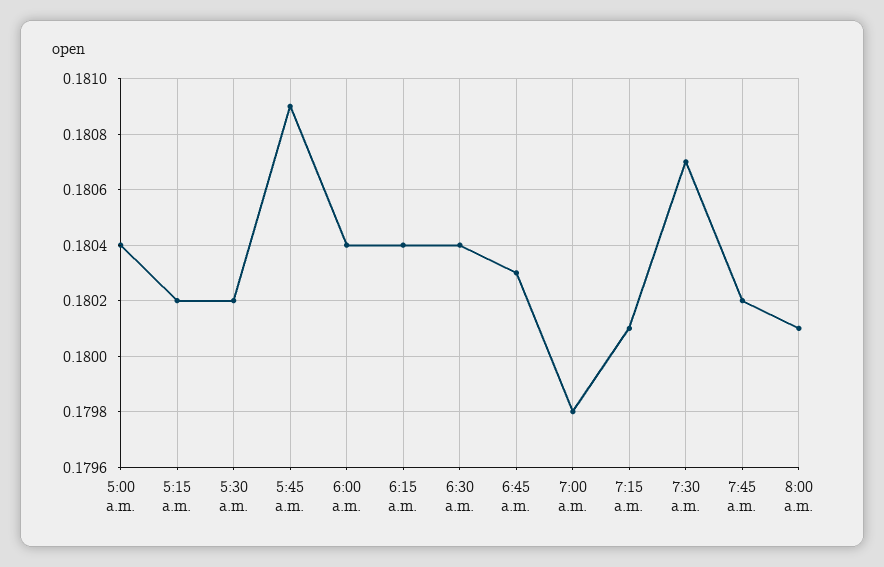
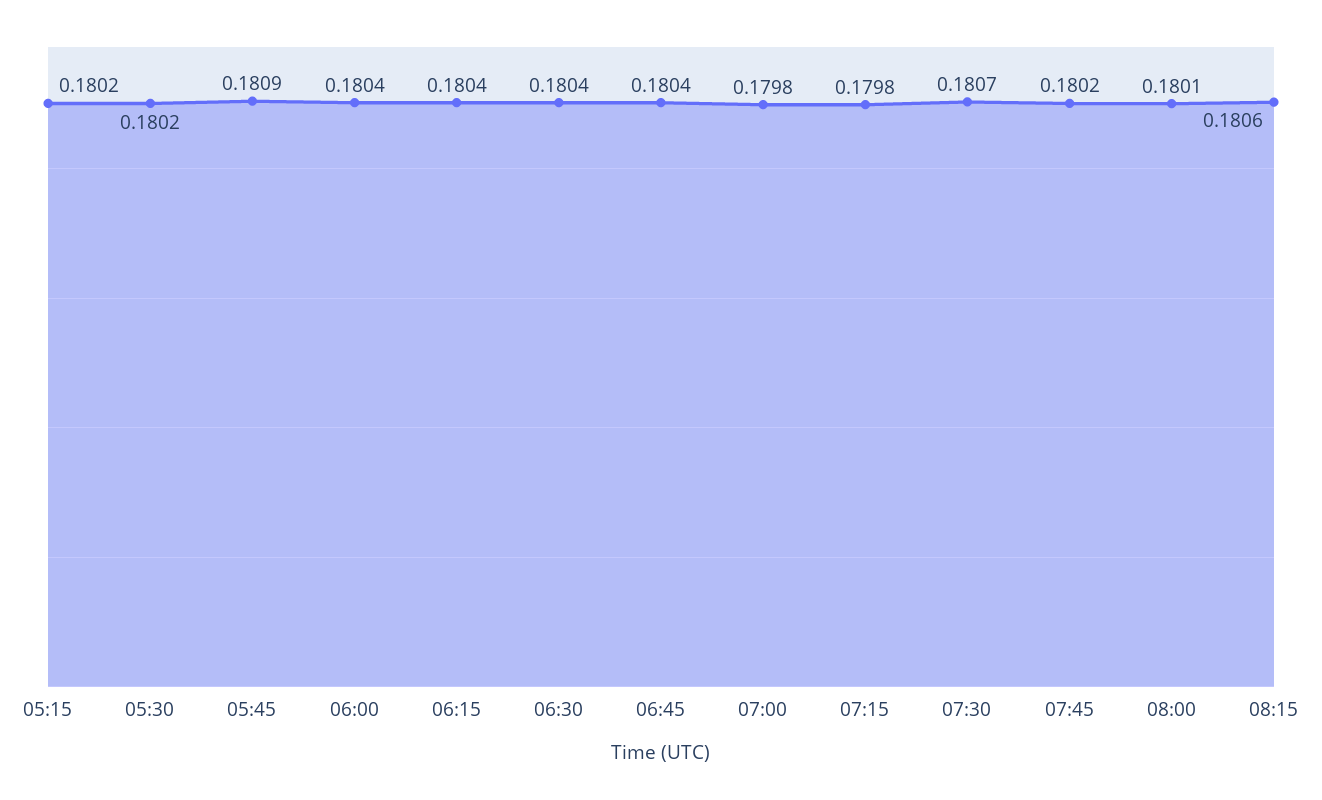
5:00 a.m.: 0.1804 -> none
6:45 a.m.: 0.1803 -> 0.1804
7:15 a.m.: 0.1801 -> 0.1798
08:15: none -> 0.1806

